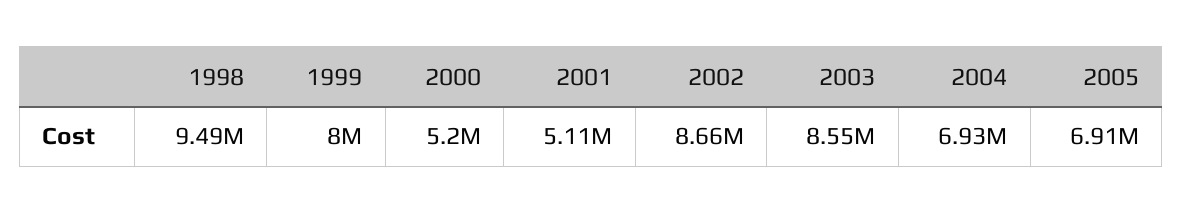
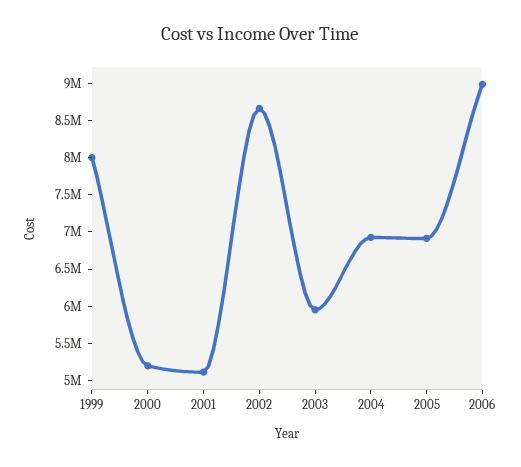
1998: 9490000 -> none
2003: 8550000 -> 6000000
2006: none -> 9000000

